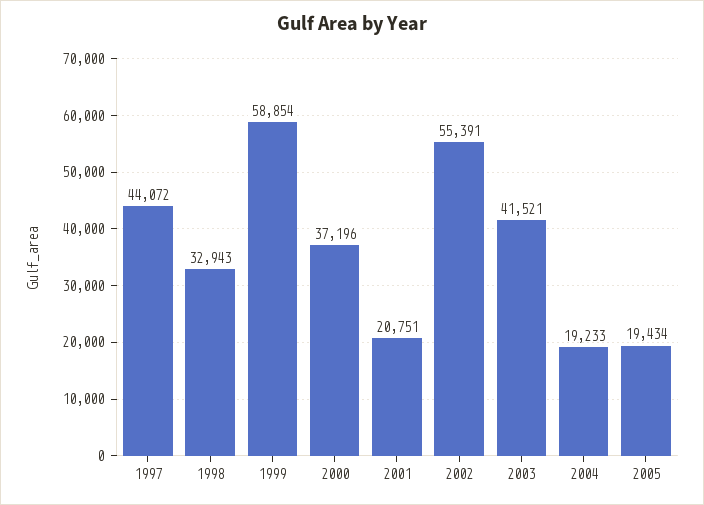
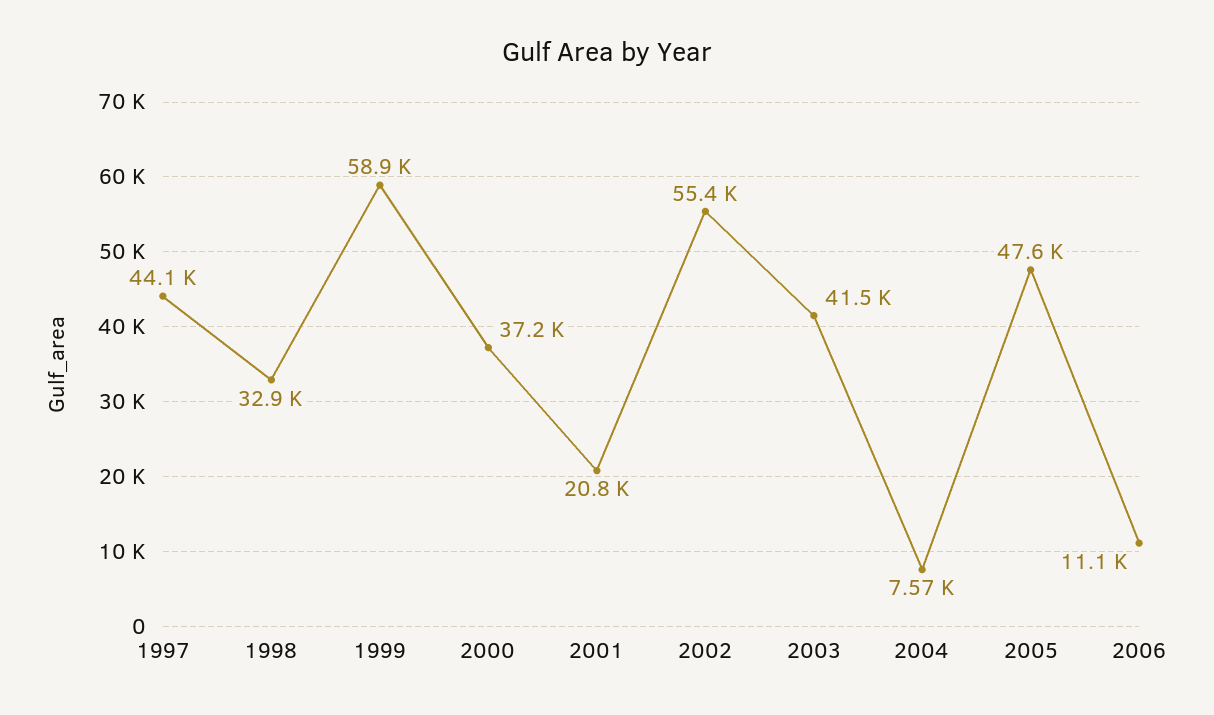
2004: 19233 -> 7570
2005: 19434 -> 47600
2006: none -> 11100

